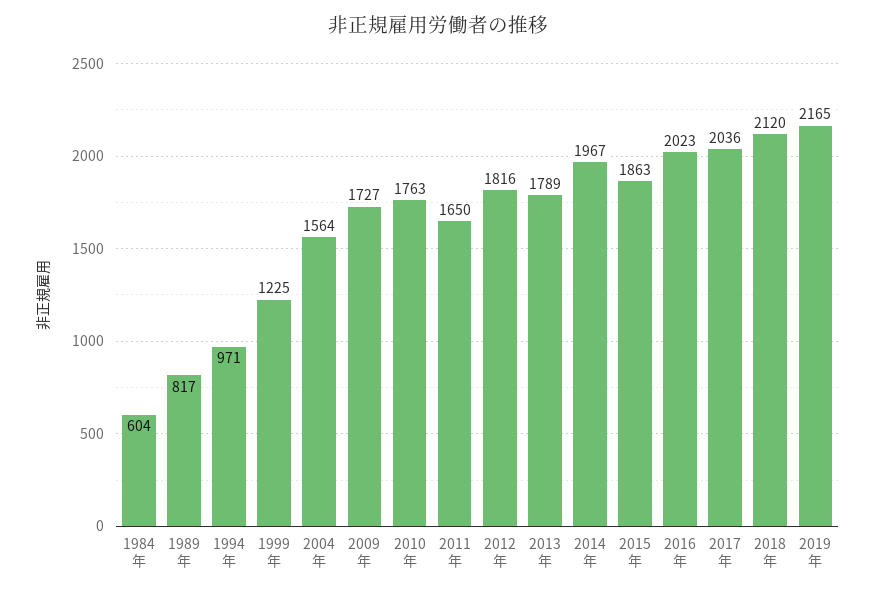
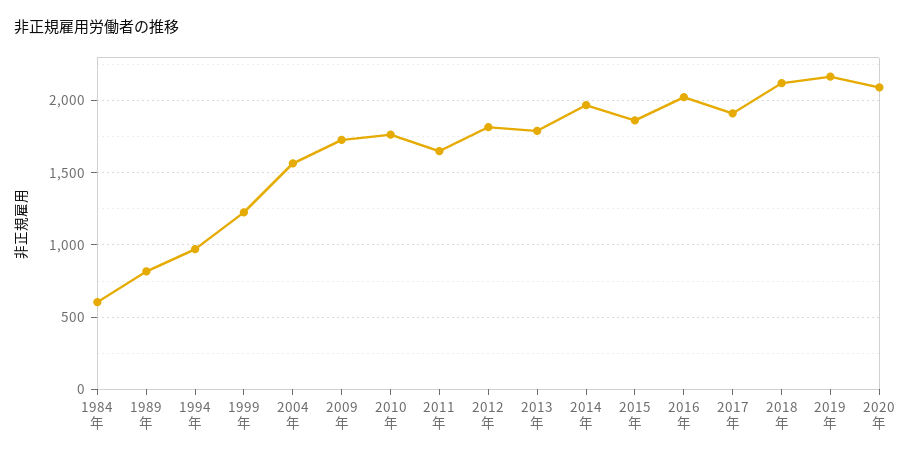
2017年: 2036 -> 1900
2020年: none -> 2100

